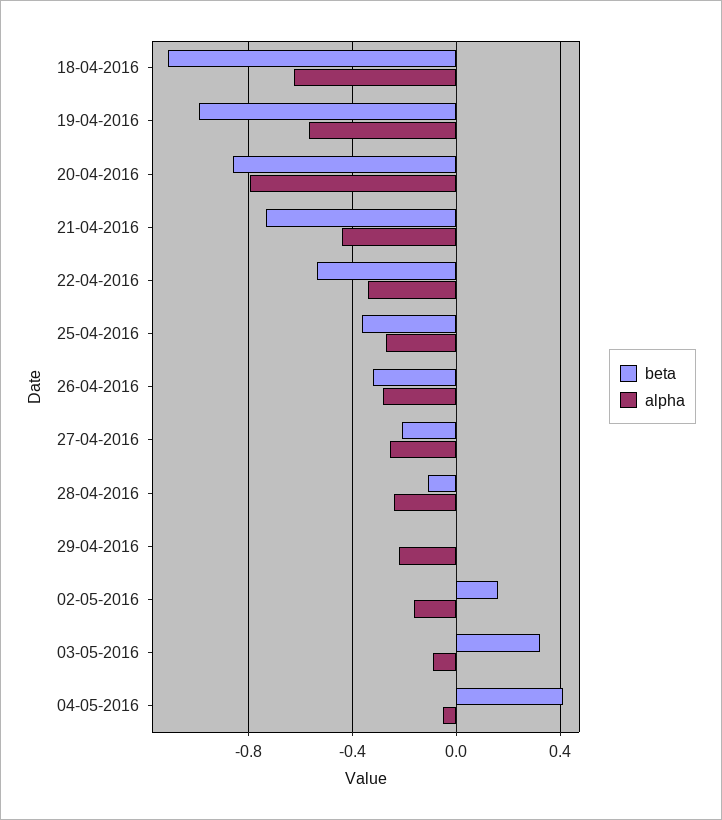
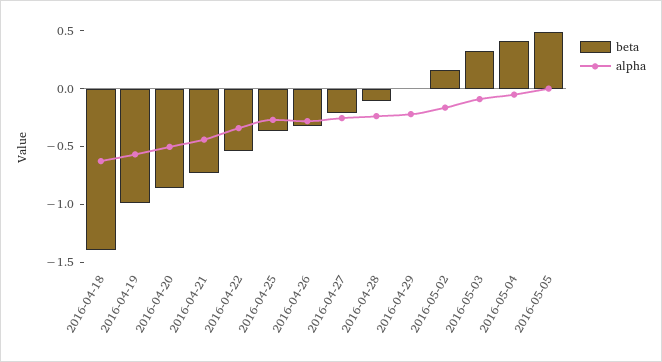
beta, 18-04-2016: -1.1 -> -1.4
alpha, 20-04-2016: -0.8 -> -0.5
beta, 2016-05-05: none -> 0.5
alpha, 2016-05-05: none -> 0

